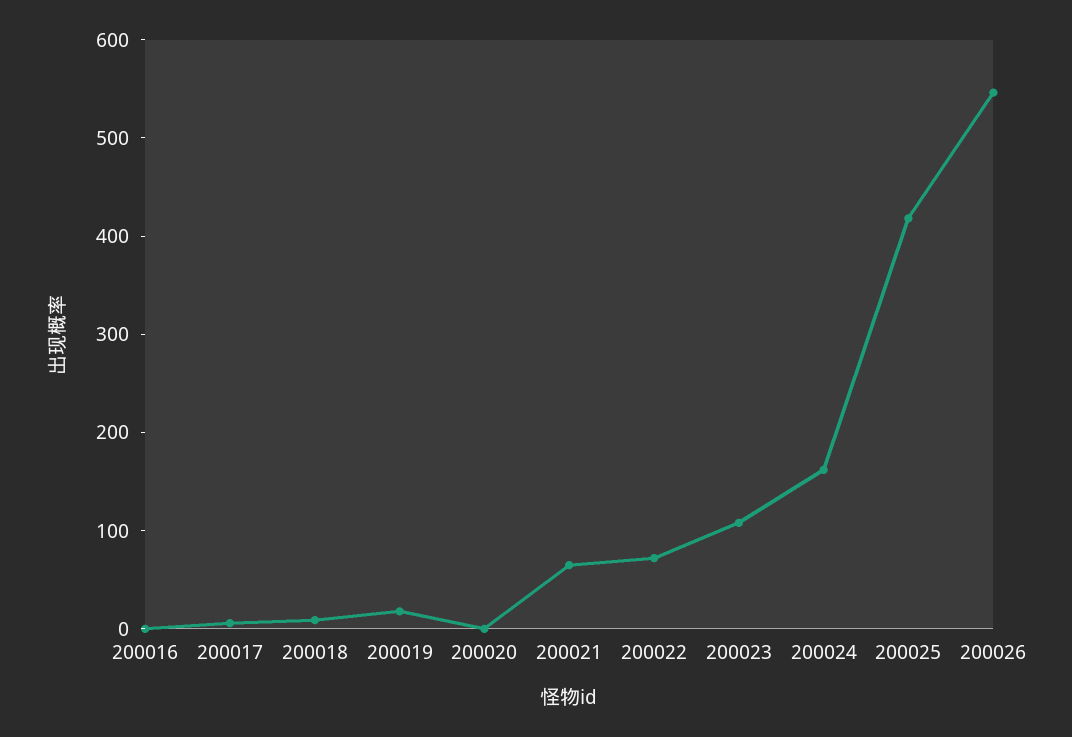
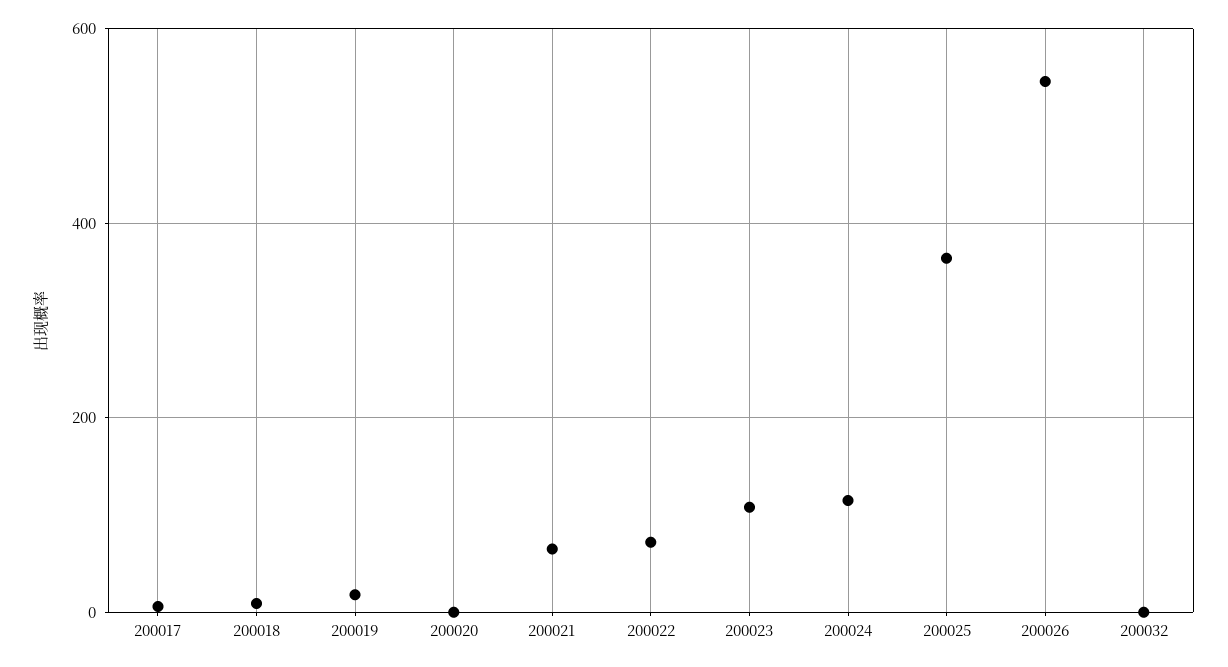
200016: 0 -> none
200024: 160 -> 120
200025: 420 -> 360
200032: none -> 0

